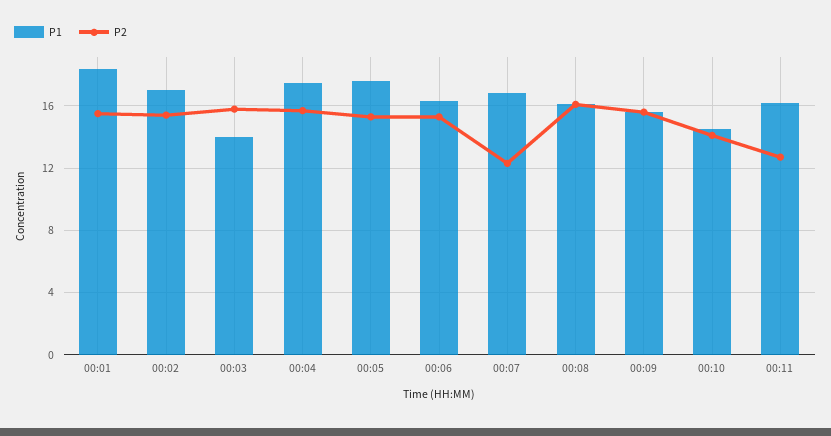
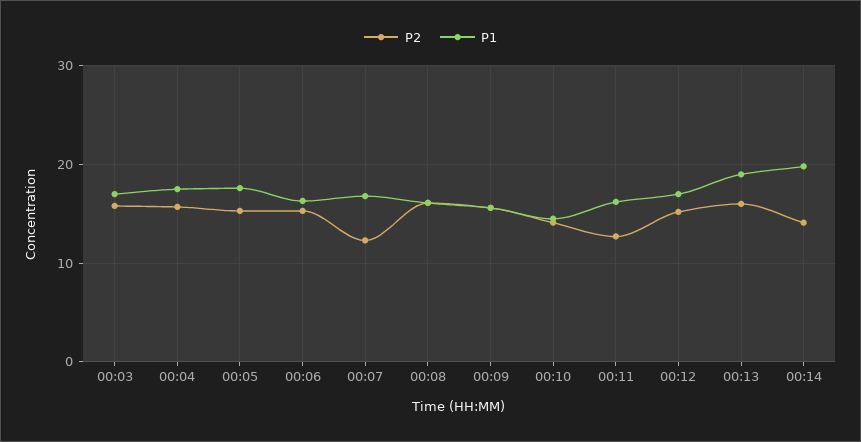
P1, 00:01: 18.5 -> none
P2, 00:01: 15.5 -> none
P1, 00:02: 17 -> none
P2, 00:02: 15.5 -> none
P1, 00:03: 14 -> 17
P2, 00:12: none -> 15
P1, 00:12: none -> 17
P2, 00:13: none -> 16
P1, 00:13: none -> 19
P2, 00:14: none -> 14
P1, 00:14: none -> 20

